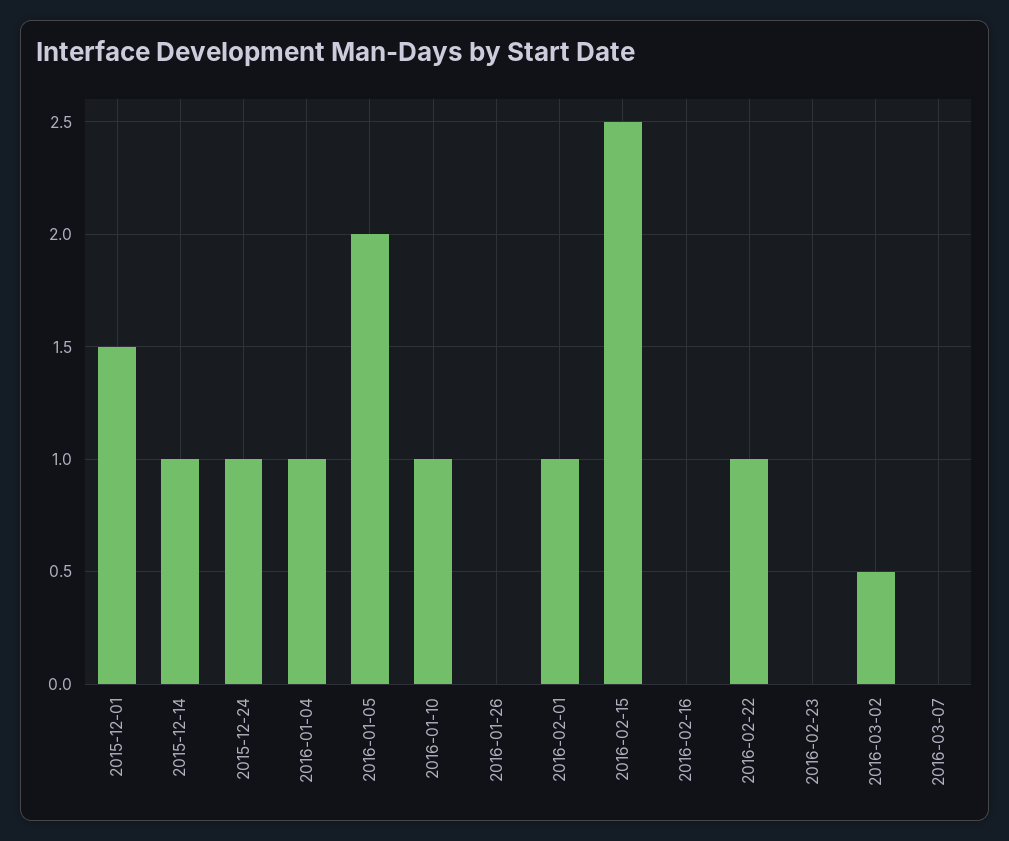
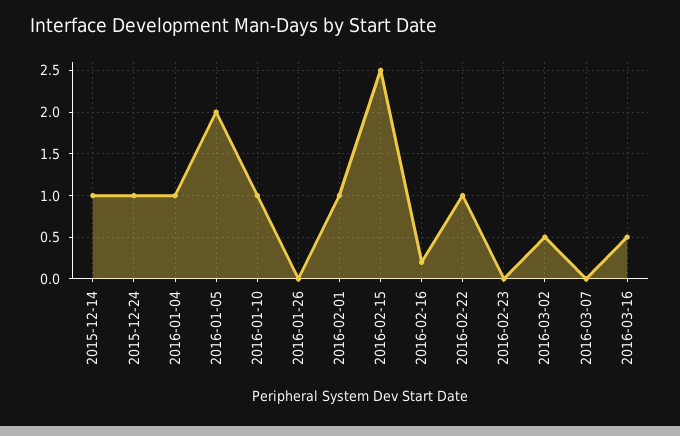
2015-12-01: 1.5 -> none
2016-02-16: 0 -> 0.2
2016-03-16: none -> 0.5

